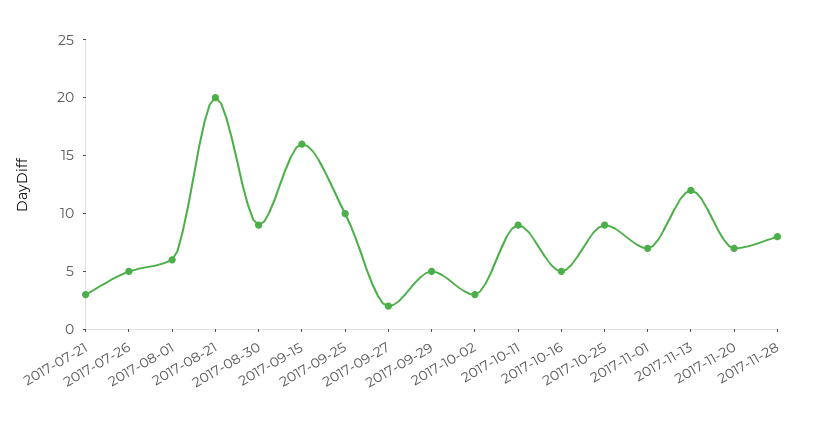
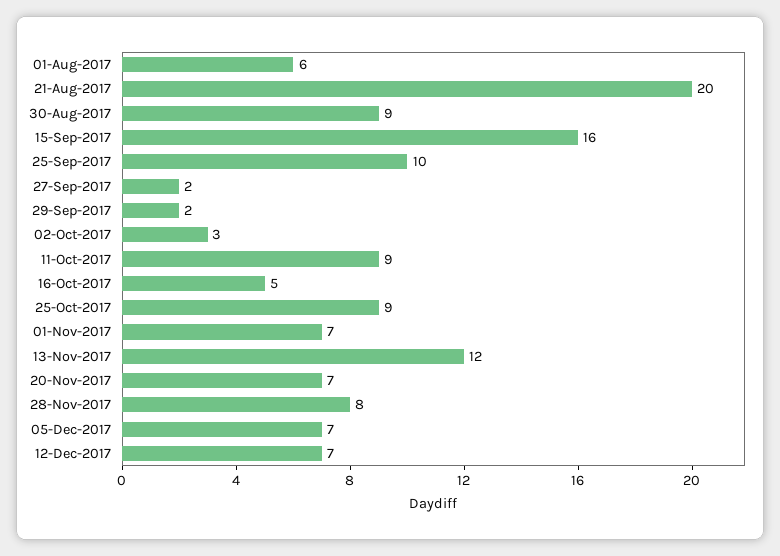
2017-07-21: 3 -> none
2017-07-26: 5 -> none
2017-09-29: 5 -> 2
05-Dec-2017: none -> 7
12-Dec-2017: none -> 7

